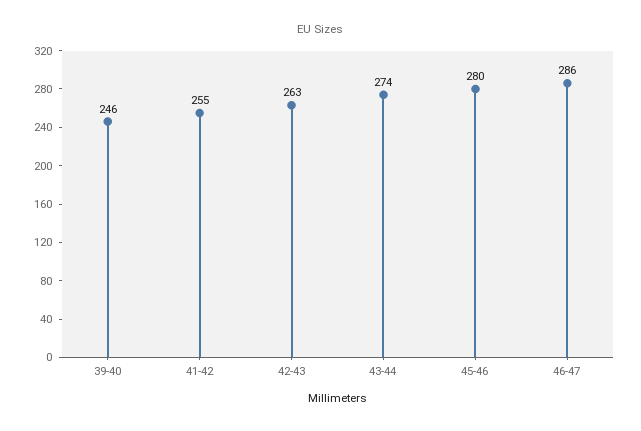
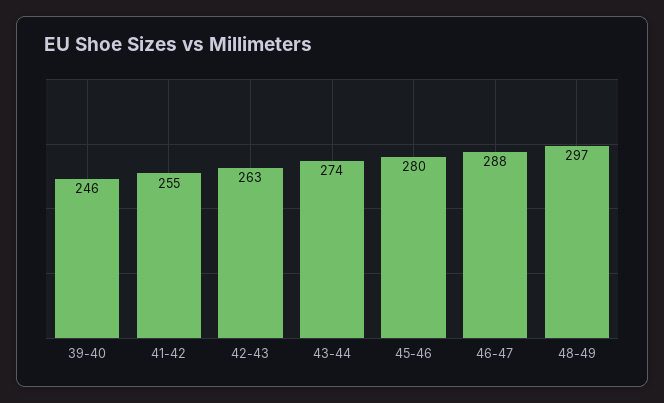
46-47: 286 -> 288
48-49: none -> 297

